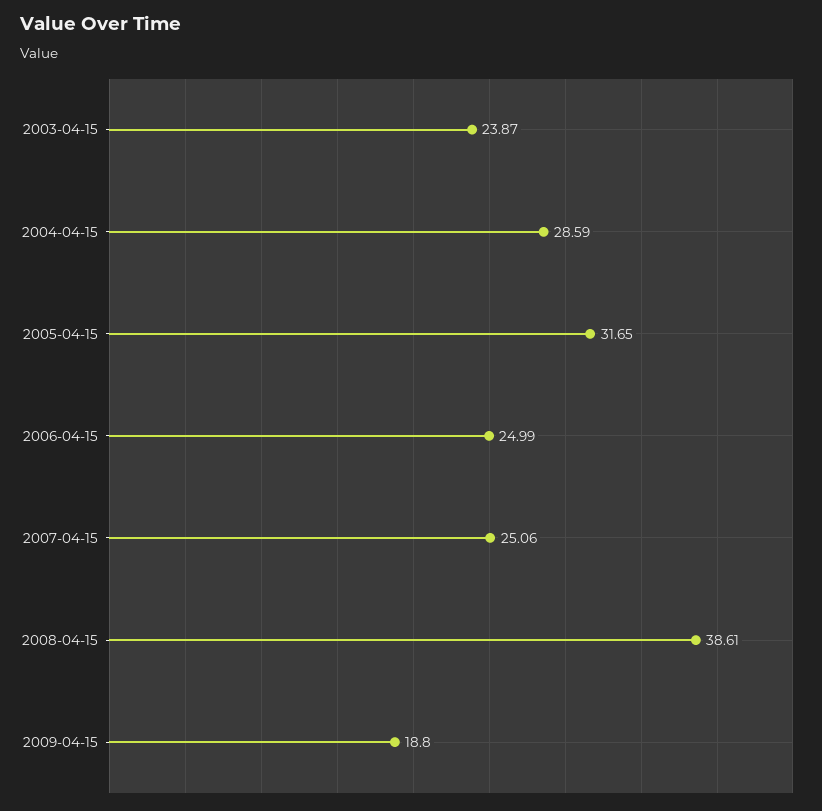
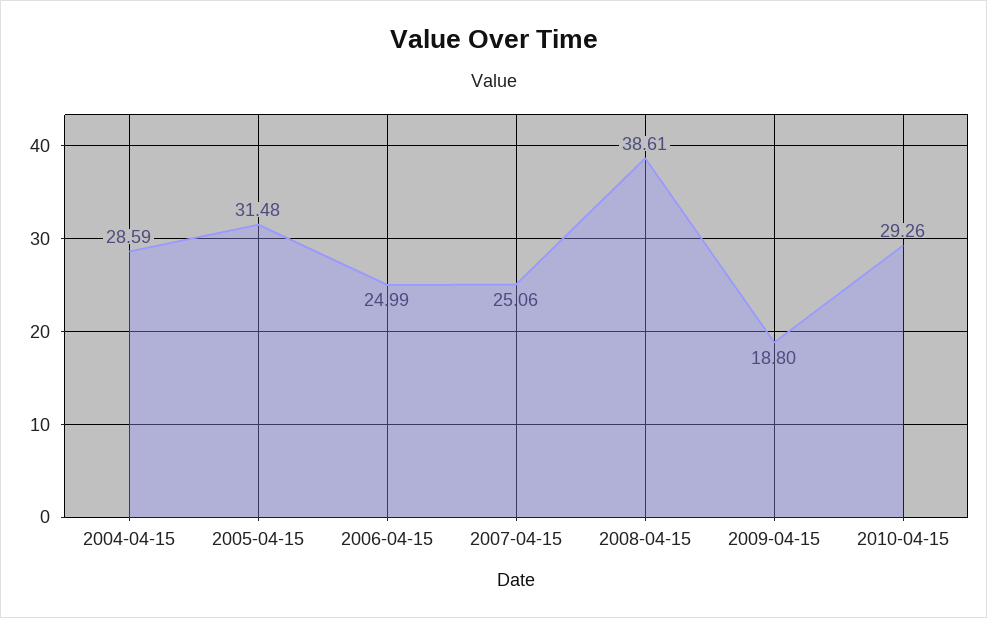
2003-04-15: 23.87 -> none
2005-04-15: 31.65 -> 31.48
2010-04-15: none -> 29.26

